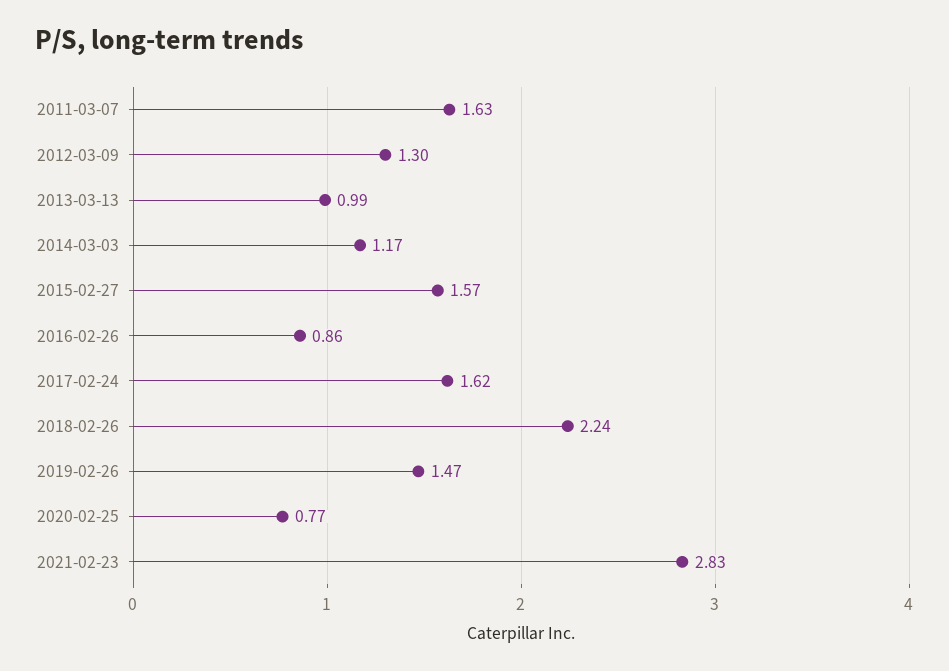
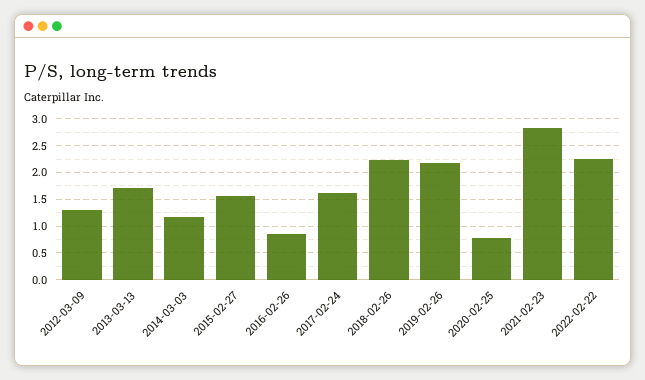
2011-03-07: 1.63 -> none
2013-03-13: 0.99 -> 1.75
2019-02-26: 1.47 -> 2.25
2022-02-22: none -> 2.25

